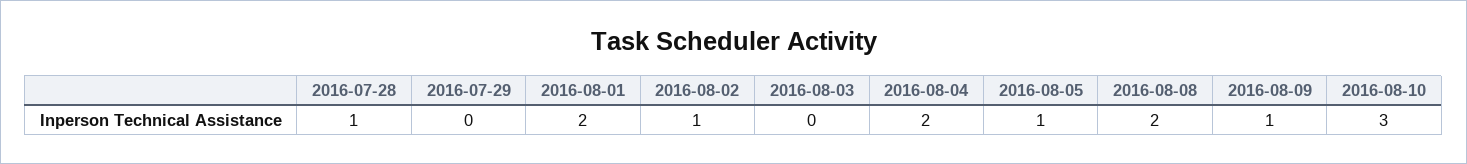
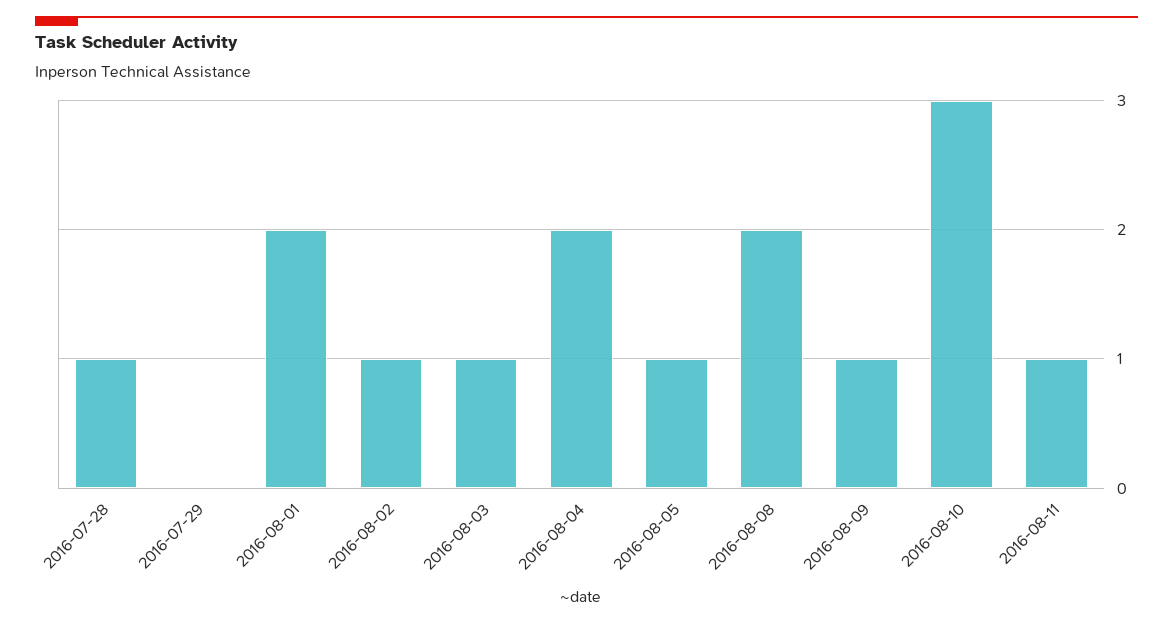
2016-08-03: 0 -> 1
2016-08-11: none -> 1

